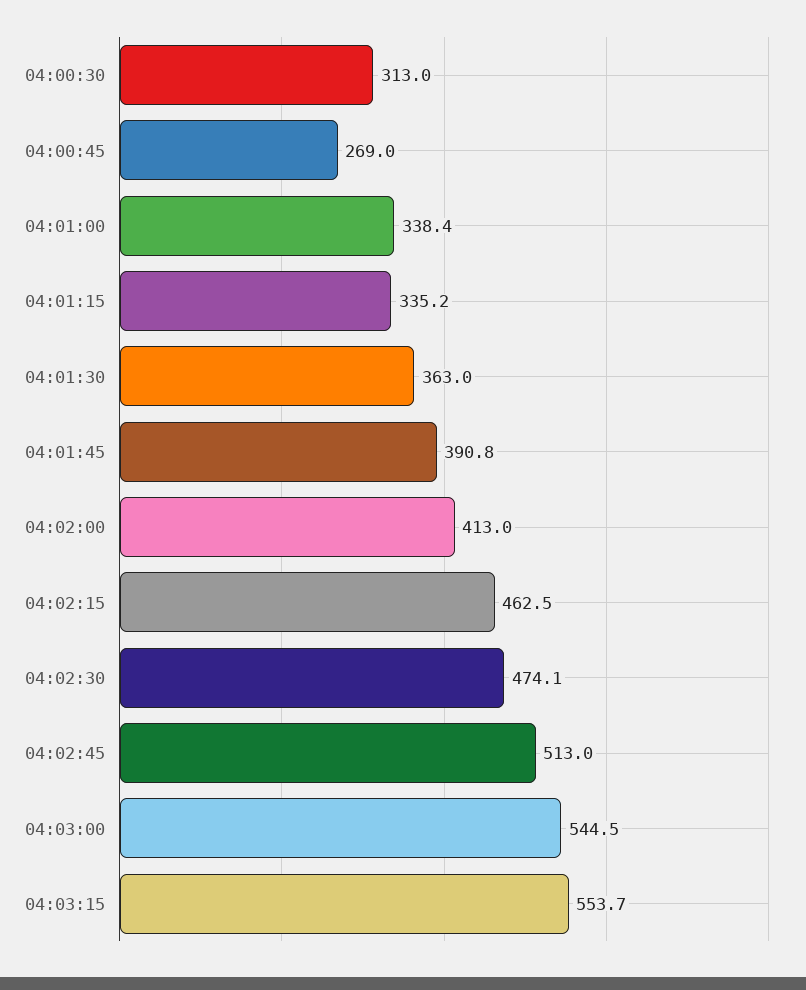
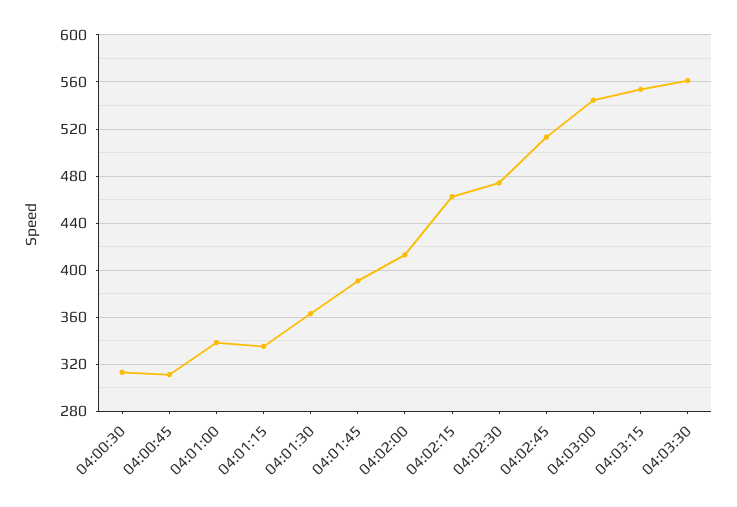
04:00:45: 269 -> 310
04:03:30: none -> 560

